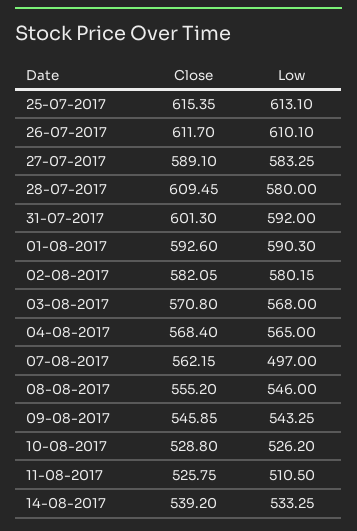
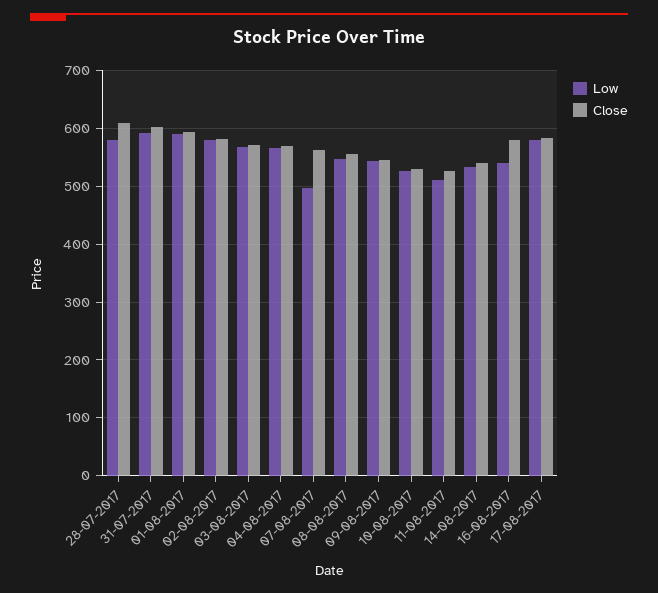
Close, 25-07-2017: 615.35 -> none
Low, 25-07-2017: 613.1 -> none
Close, 26-07-2017: 611.7 -> none
Low, 26-07-2017: 610.1 -> none
Close, 27-07-2017: 589.1 -> none
Low, 27-07-2017: 583.25 -> none
Low, 16-08-2017: none -> 540
Close, 16-08-2017: none -> 580
Low, 17-08-2017: none -> 580
Close, 17-08-2017: none -> 580

